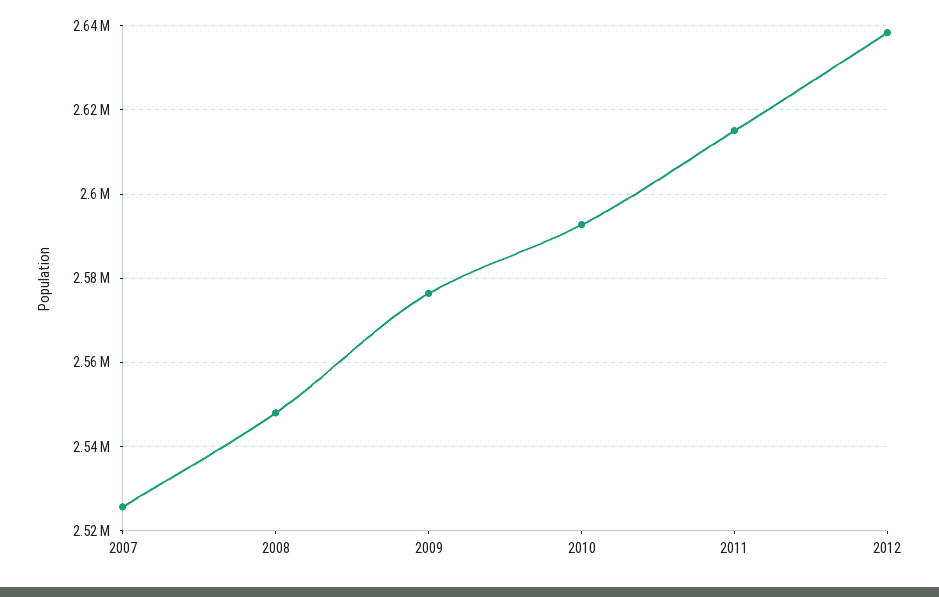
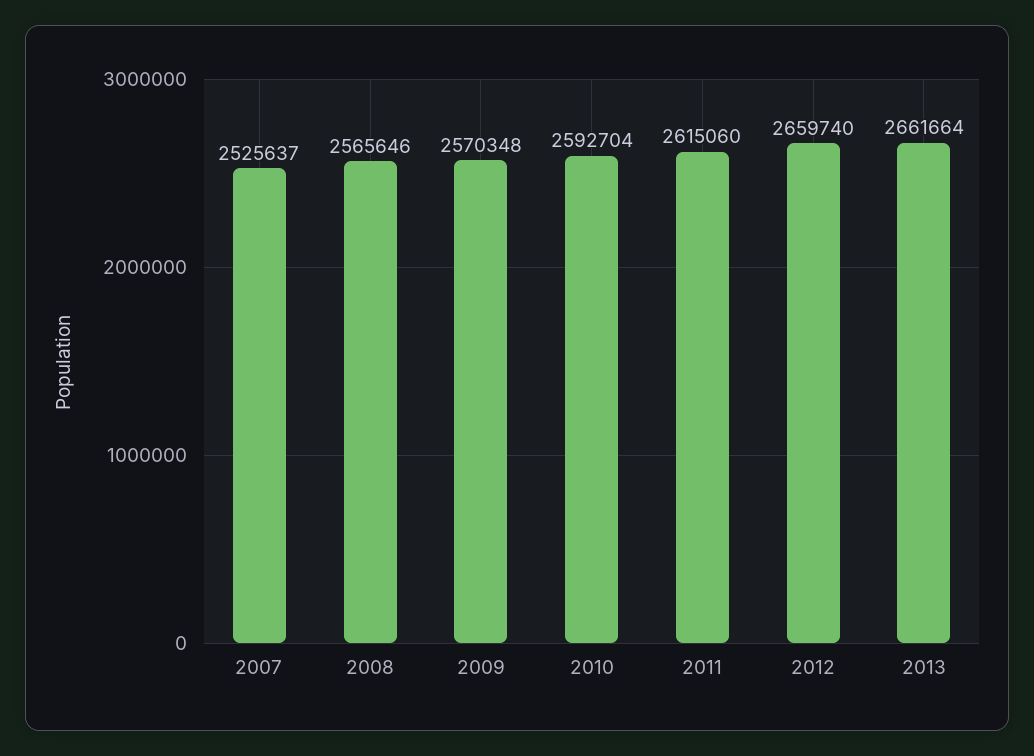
2008: 2548000 -> 2565646
2009: 2576000 -> 2570348
2012: 2638000 -> 2659740
2013: none -> 2661664

